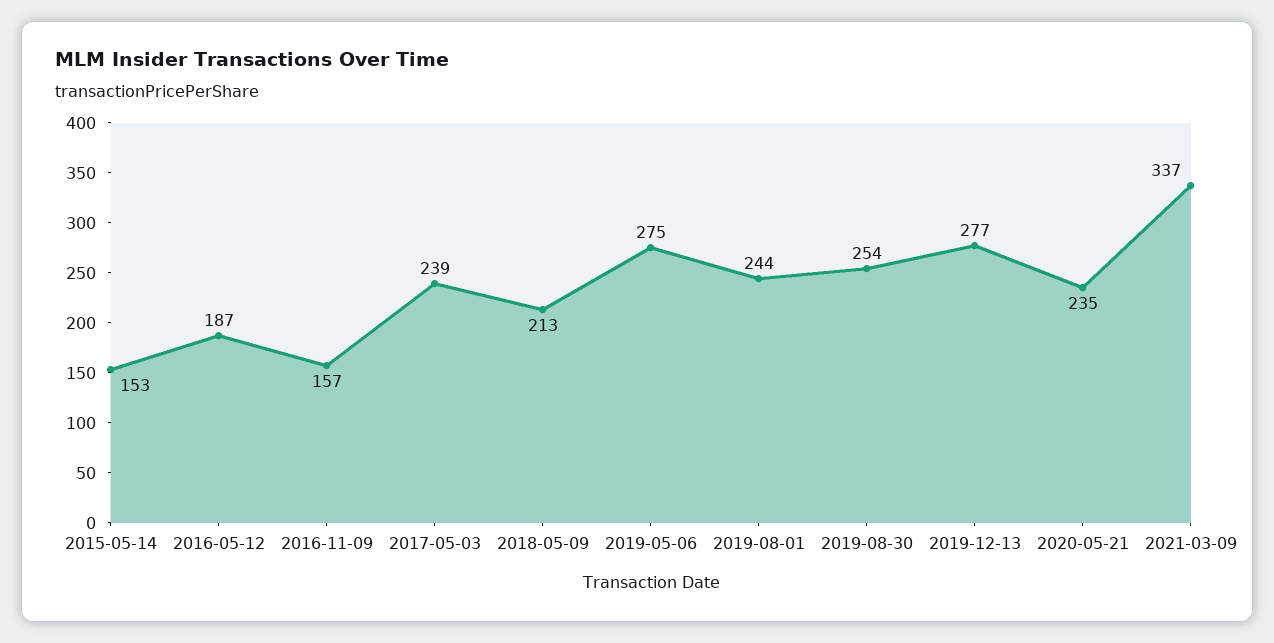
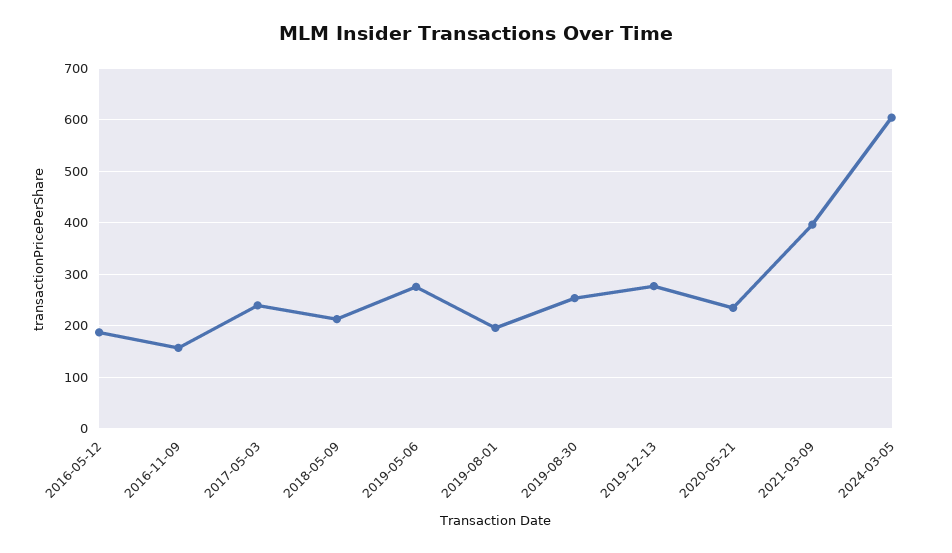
2015-05-14: 153 -> none
2019-08-01: 244 -> 200
2021-03-09: 337 -> 400
2024-03-05: none -> 600

